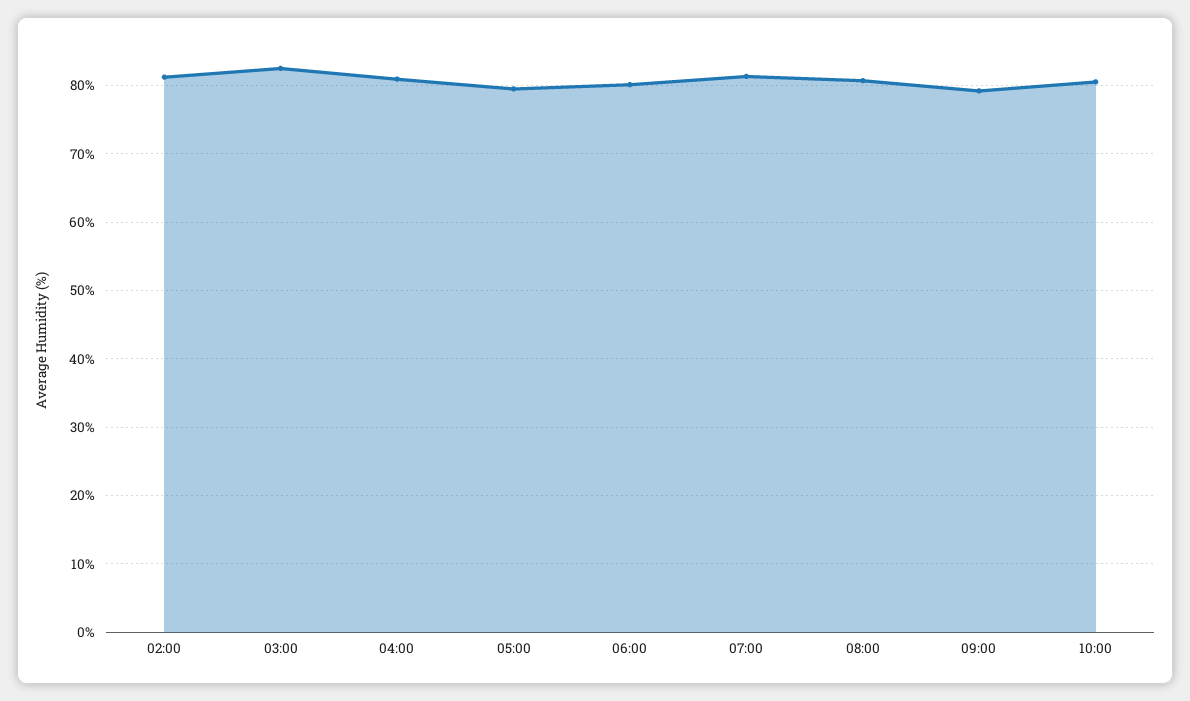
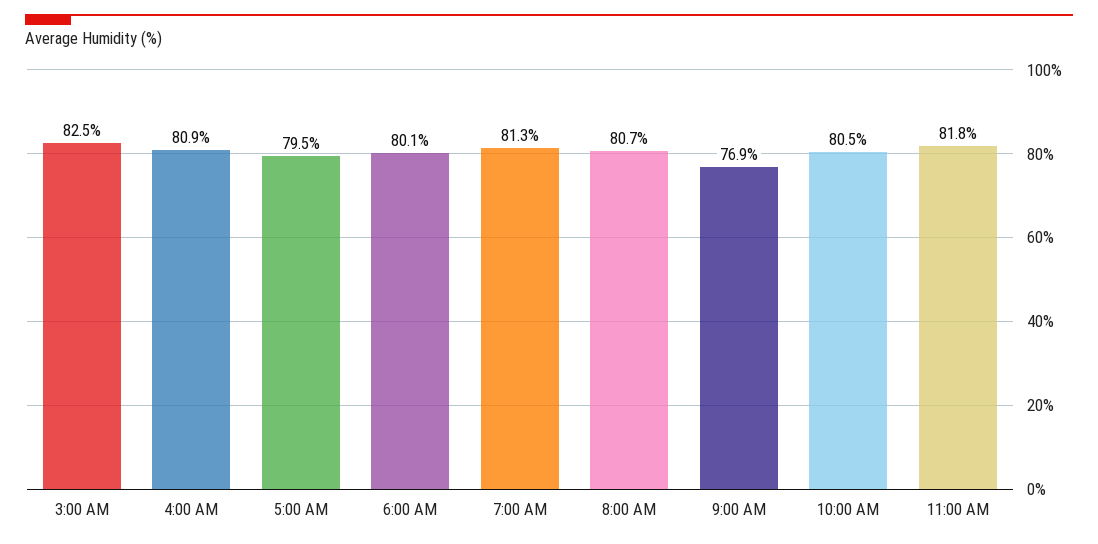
02:00: 81 -> none
09:00: 79 -> 76.9
11:00 AM: none -> 81.8

